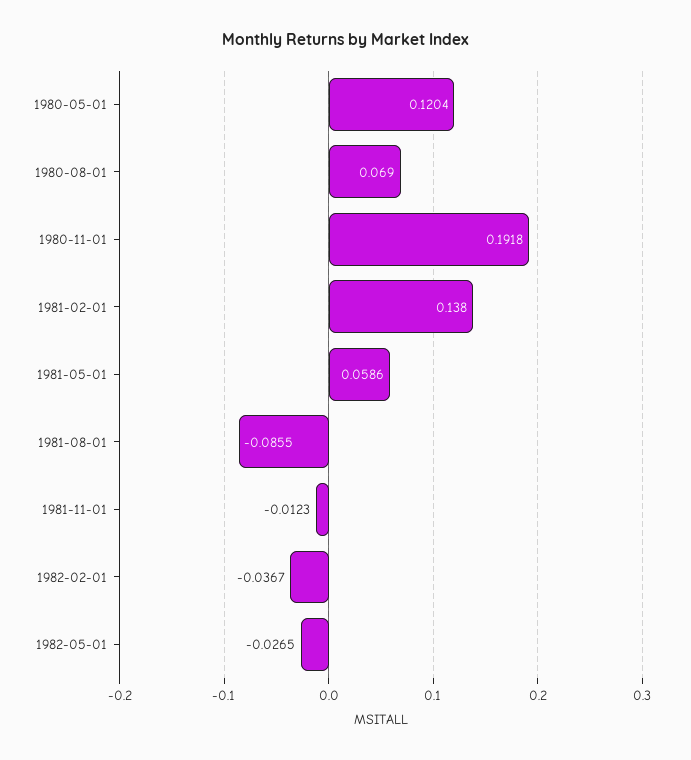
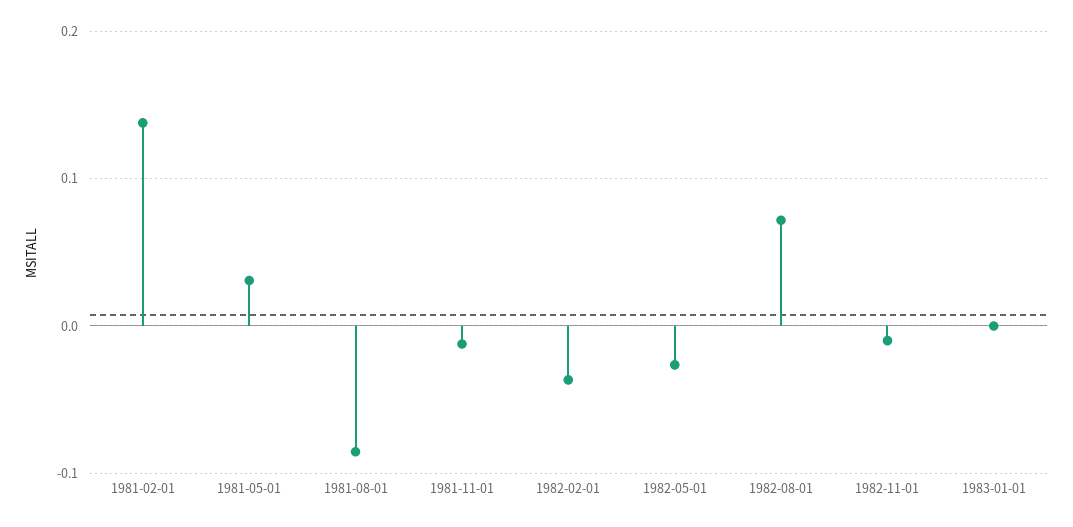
1980-05-01: 0.1204 -> none
1980-08-01: 0.069 -> none
1980-11-01: 0.1918 -> none
1981-05-01: 0.0586 -> 0.03
1982-08-01: none -> 0.07
1982-11-01: none -> -0.01
1983-01-01: none -> 0

